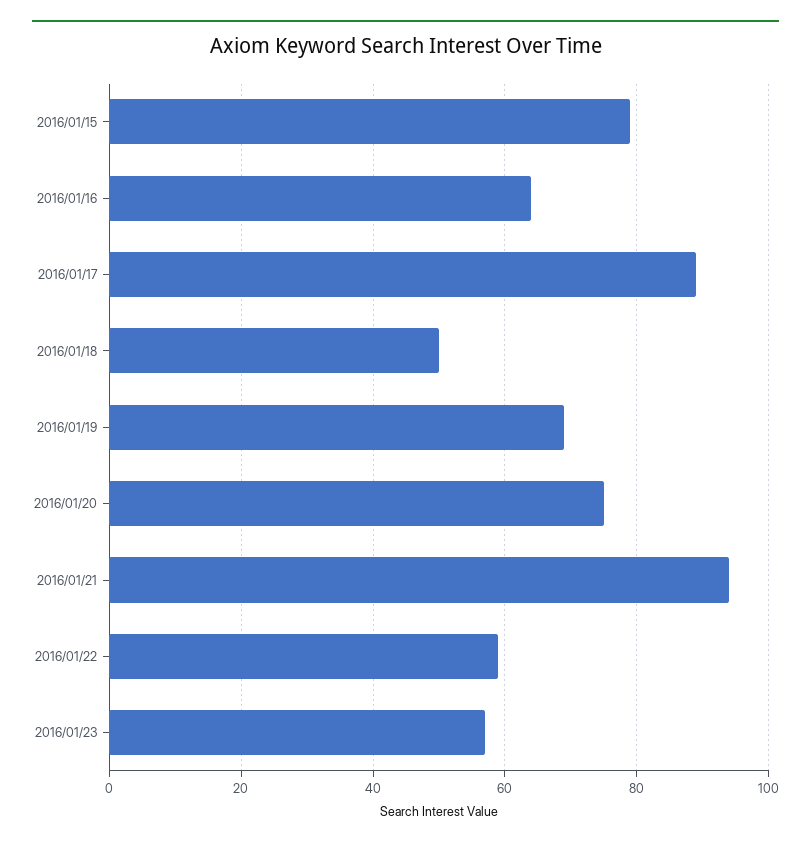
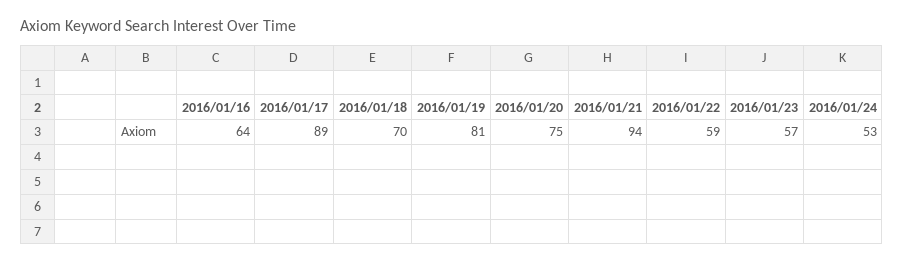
2016/01/15: 80 -> none
2016/01/18: 50 -> 70
2016/01/19: 70 -> 81
2016/01/24: none -> 53

